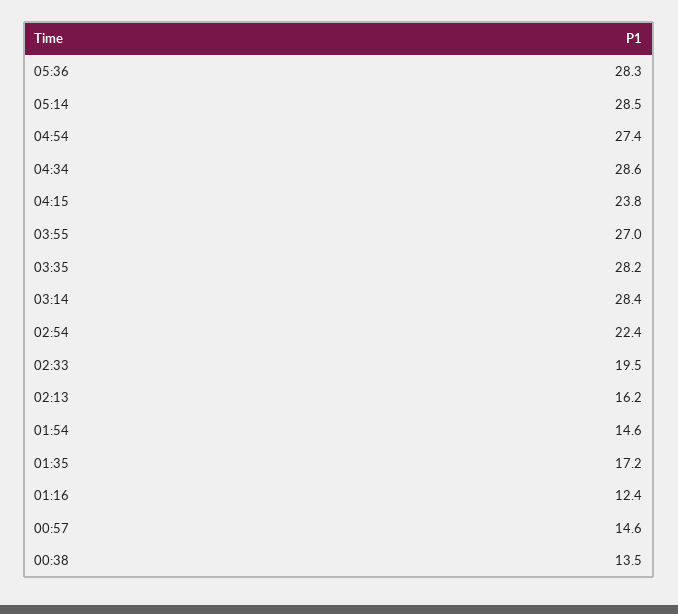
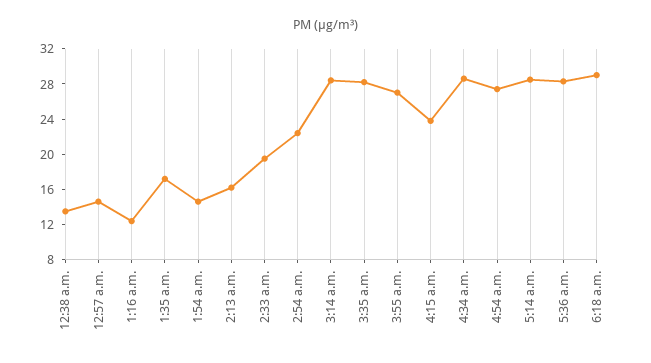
6:18 a.m.: none -> 29

